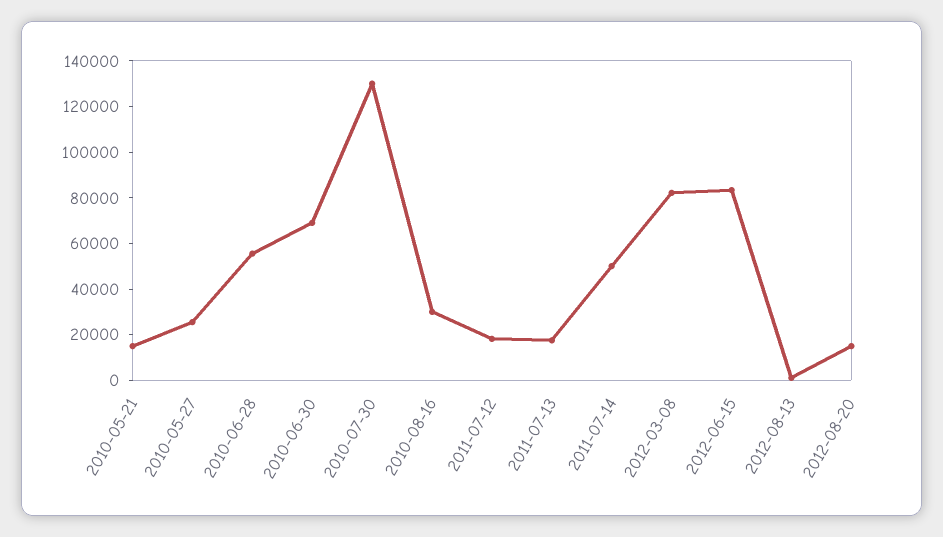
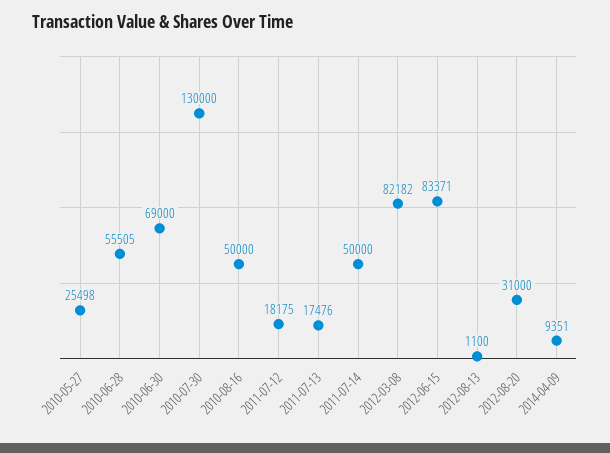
2010-05-21: 15000 -> none
2010-08-16: 30000 -> 50000
2012-08-20: 15000 -> 31000
2014-04-09: none -> 9351

